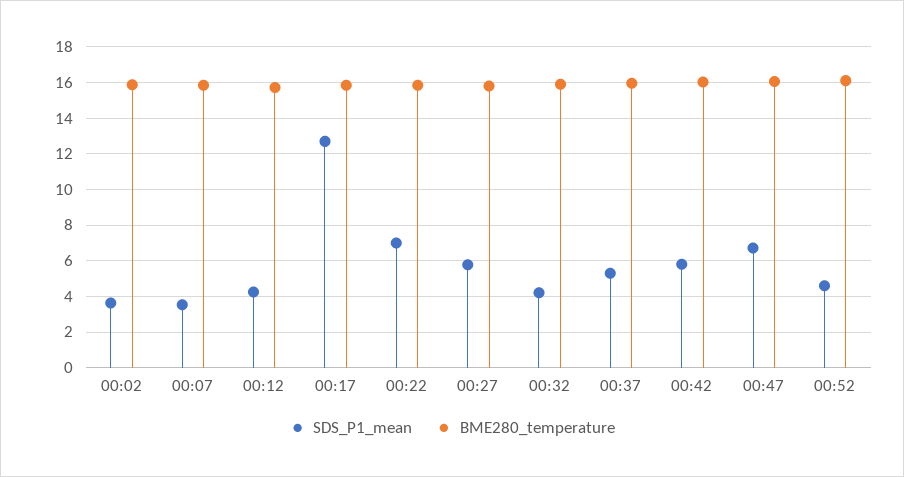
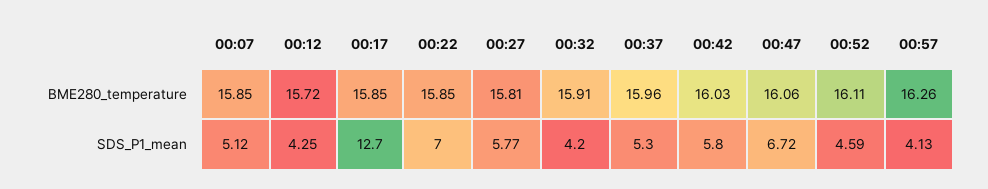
SDS_P1_mean, 00:02: 3.5 -> none
BME280_temperature, 00:02: 16 -> none
SDS_P1_mean, 00:07: 3.5 -> 5.12
BME280_temperature, 00:57: none -> 16.26
SDS_P1_mean, 00:57: none -> 4.13

